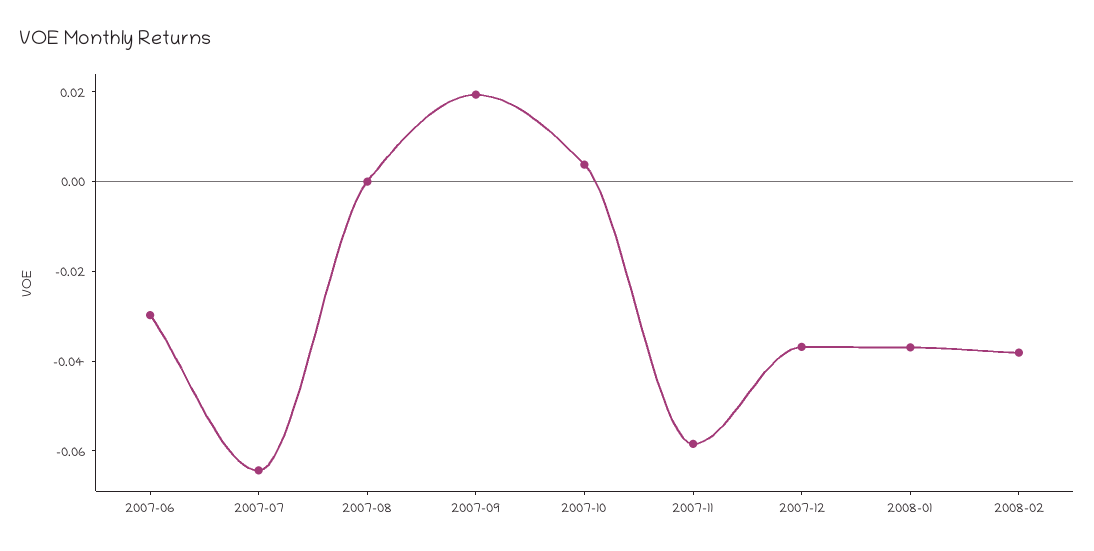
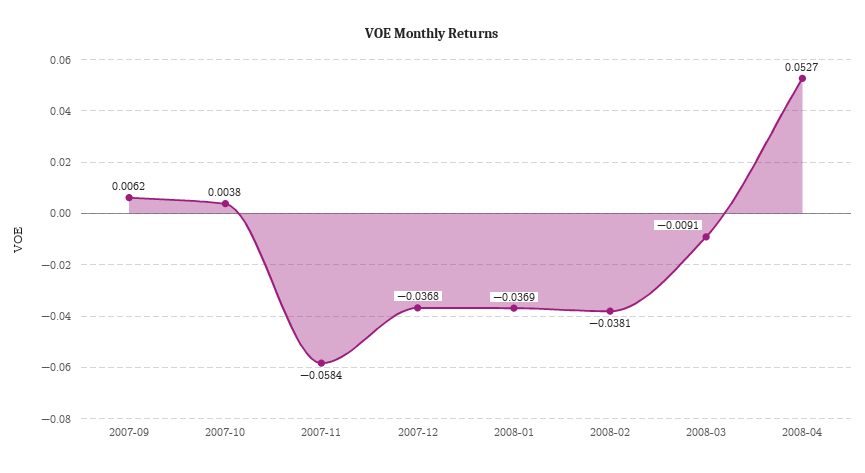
2007-06: -0.03 -> none
2007-07: -0.065 -> none
2007-08: 0 -> none
2007-09: 0.02 -> 0.0062
2008-03: none -> -0.0091
2008-04: none -> 0.0527

